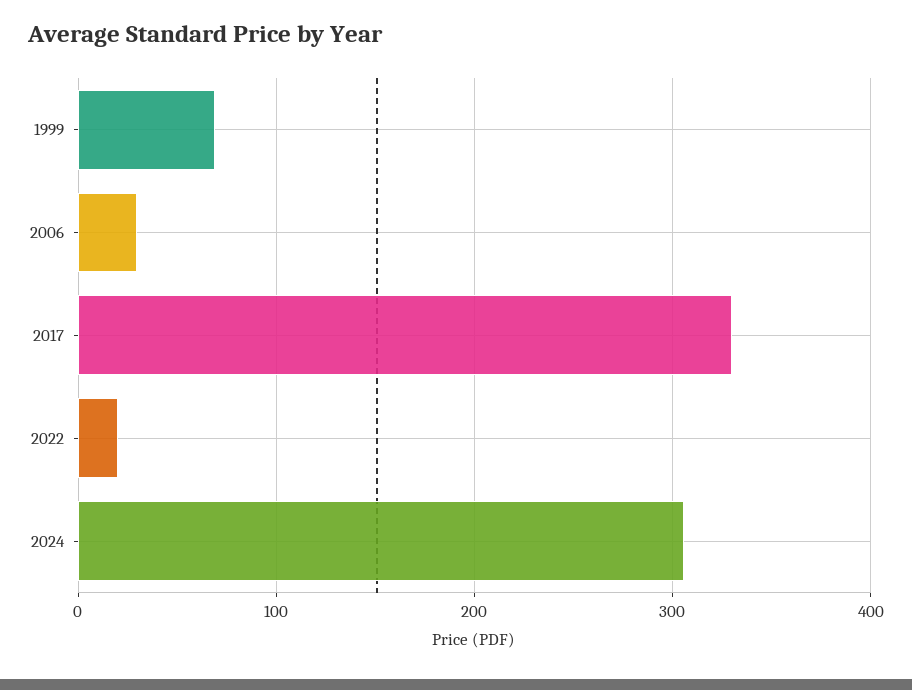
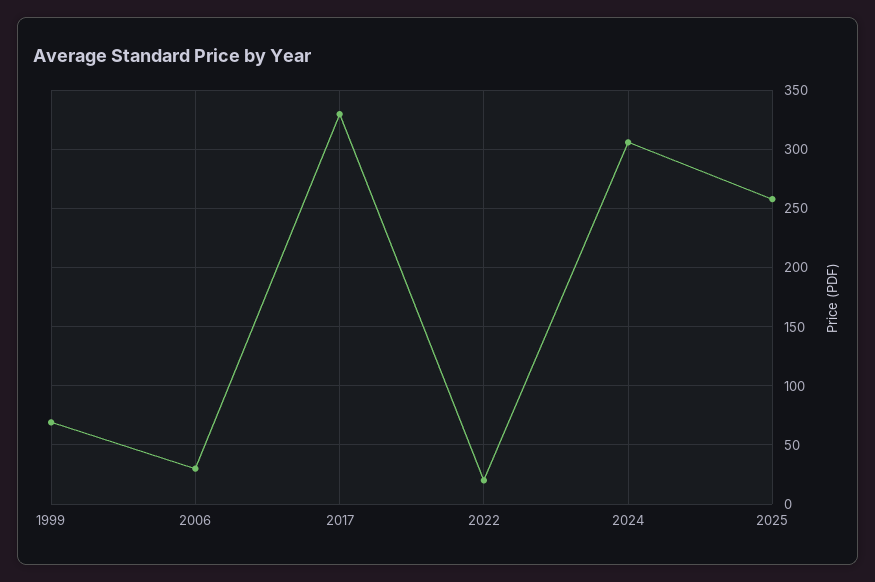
2025: none -> 260

